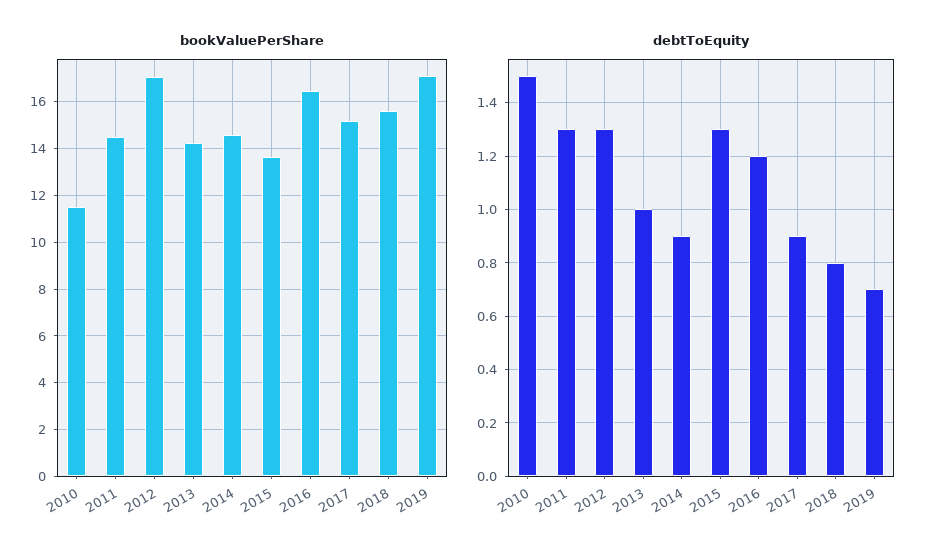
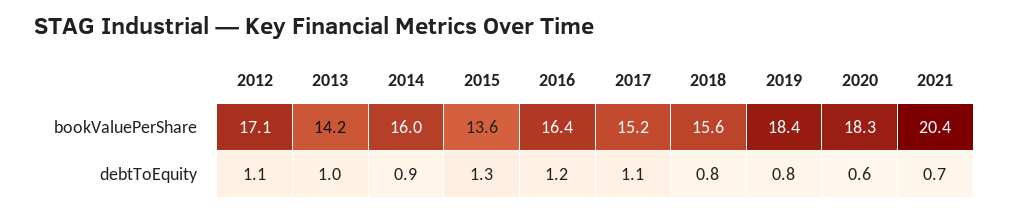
bookValuePerShare, 2010: 11.5 -> none
bookValuePerShare, 2011: 14.5 -> none
bookValuePerShare, 2014: 14.5 -> 16
bookValuePerShare, 2019: 17 -> 18.4
debtToEquity, 2010: 1.5 -> none
debtToEquity, 2011: 1.3 -> none
debtToEquity, 2012: 1.3 -> 1.1
debtToEquity, 2017: 0.9 -> 1.1
debtToEquity, 2019: 0.7 -> 0.8
bookValuePerShare, 2020: none -> 18.3
bookValuePerShare, 2021: none -> 20.4
debtToEquity, 2020: none -> 0.6
debtToEquity, 2021: none -> 0.7

